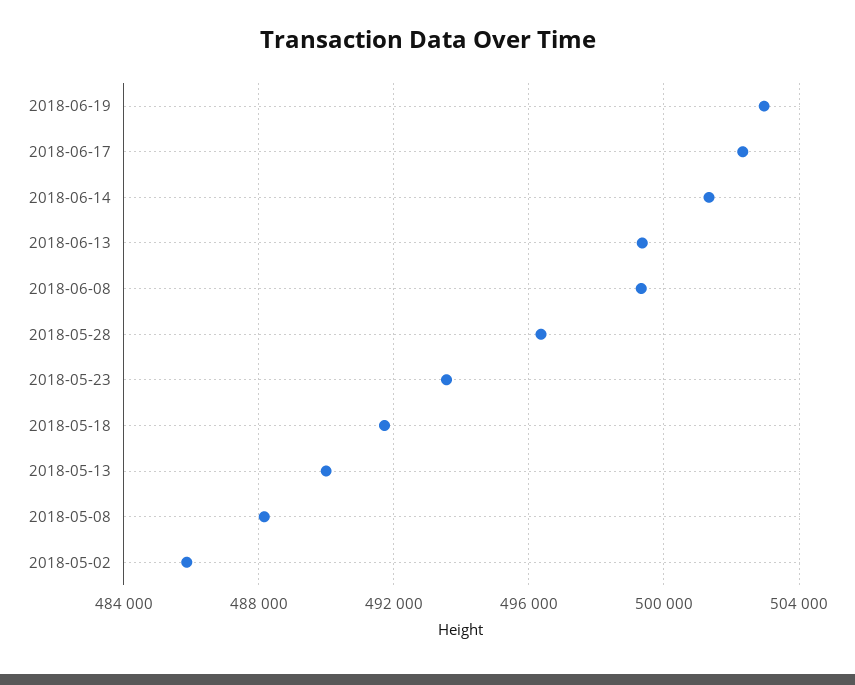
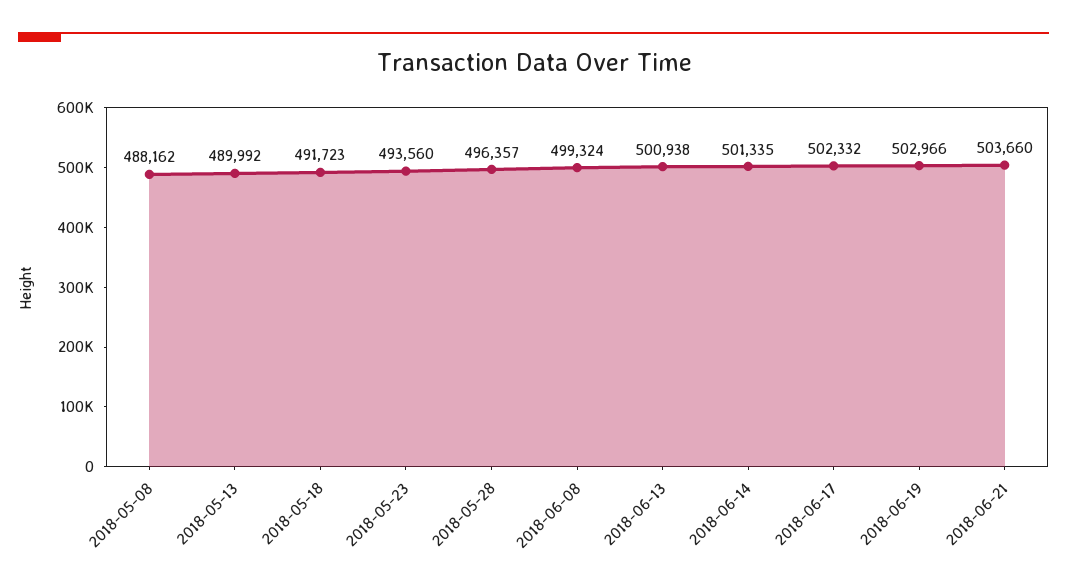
2018-06-13: 499500 -> 500938
2018-05-02: 486000 -> none
2018-06-21: none -> 503660

